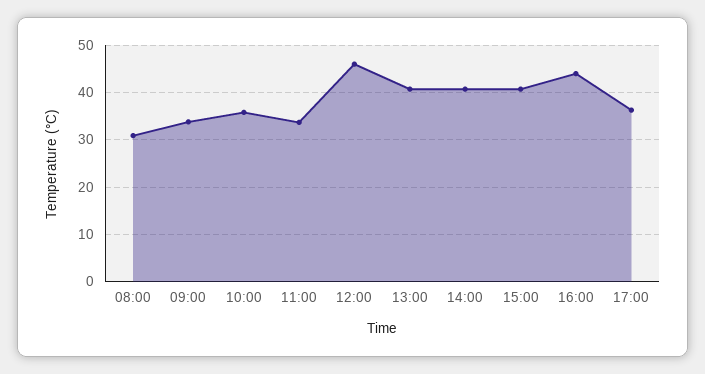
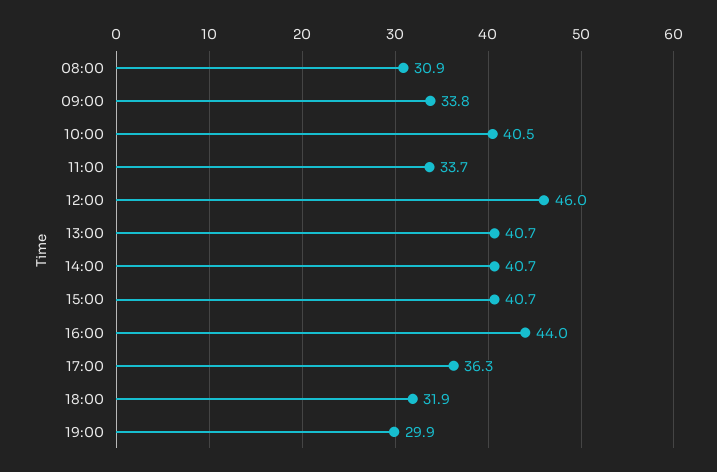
10:00: 36 -> 40.5
18:00: none -> 31.9
19:00: none -> 29.9

